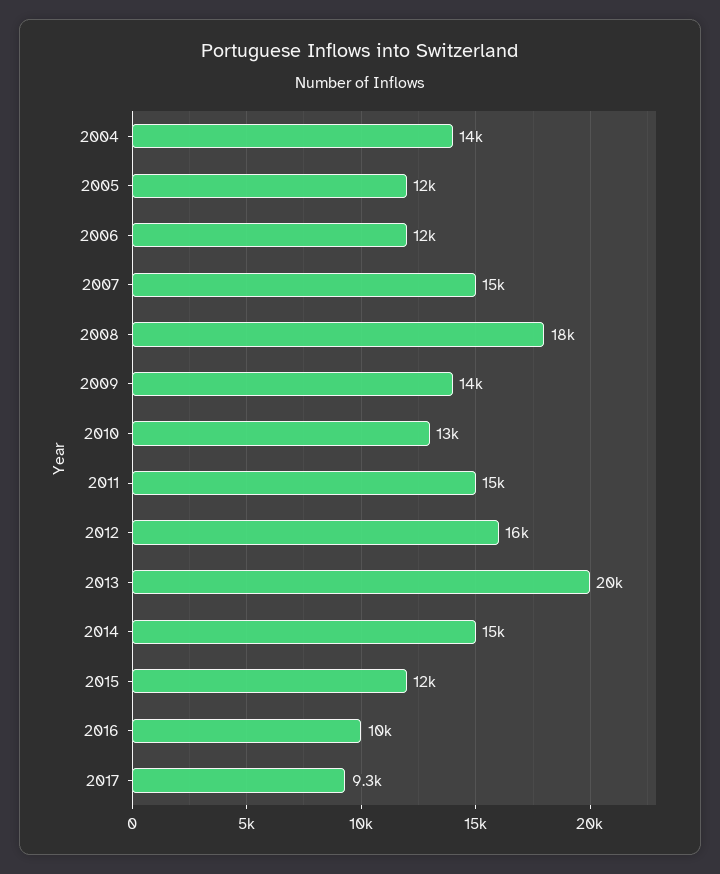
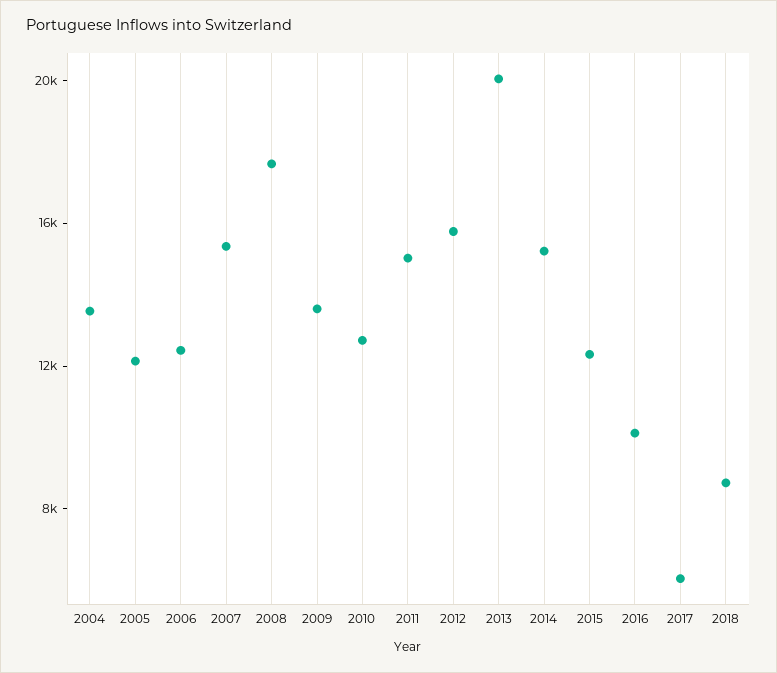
2017: 9300 -> 6000
2018: none -> 9000

